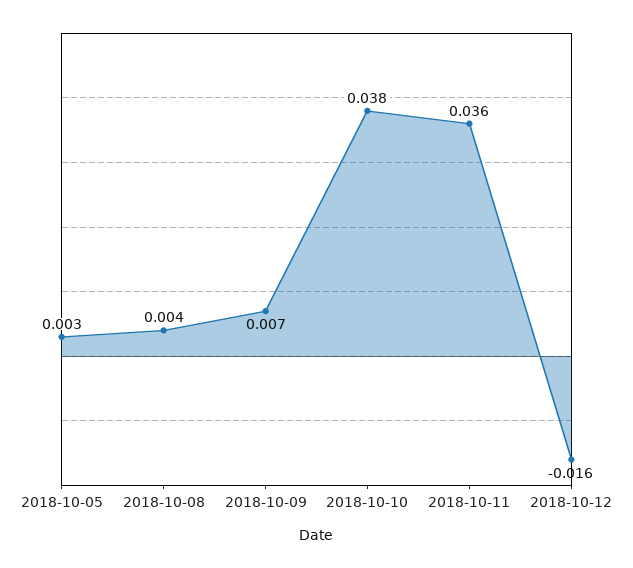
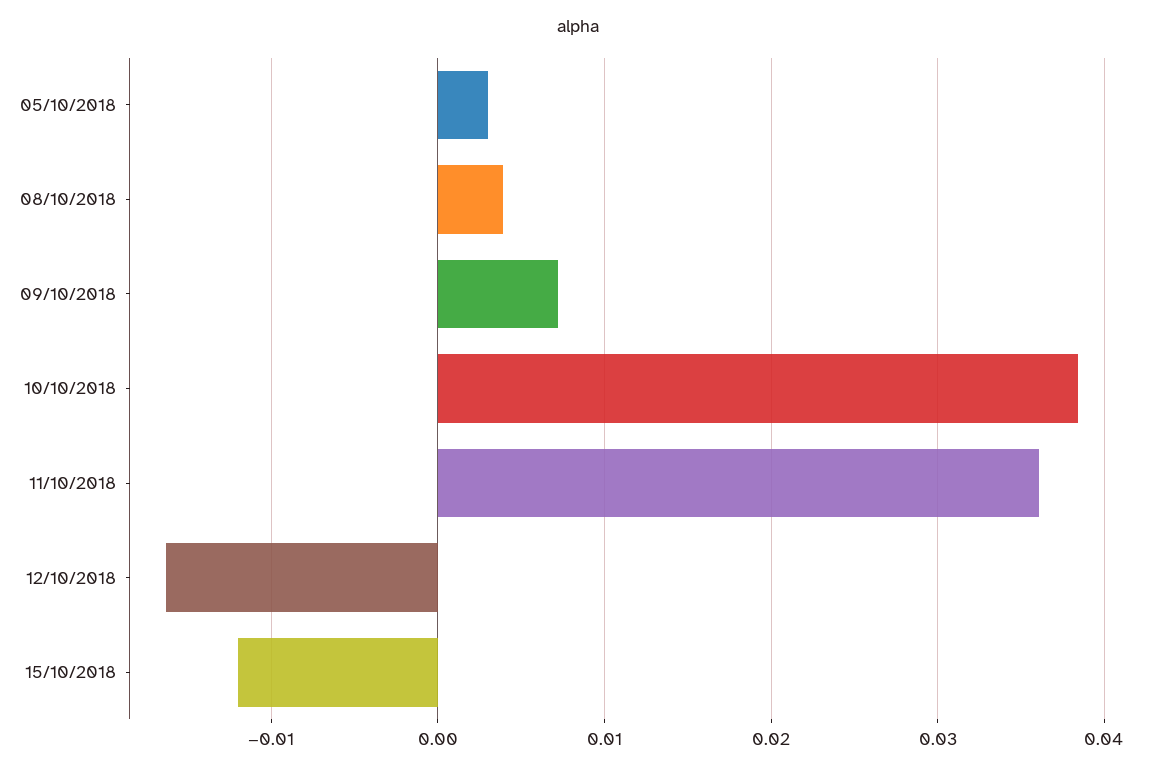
15/10/2018: none -> -0.012

